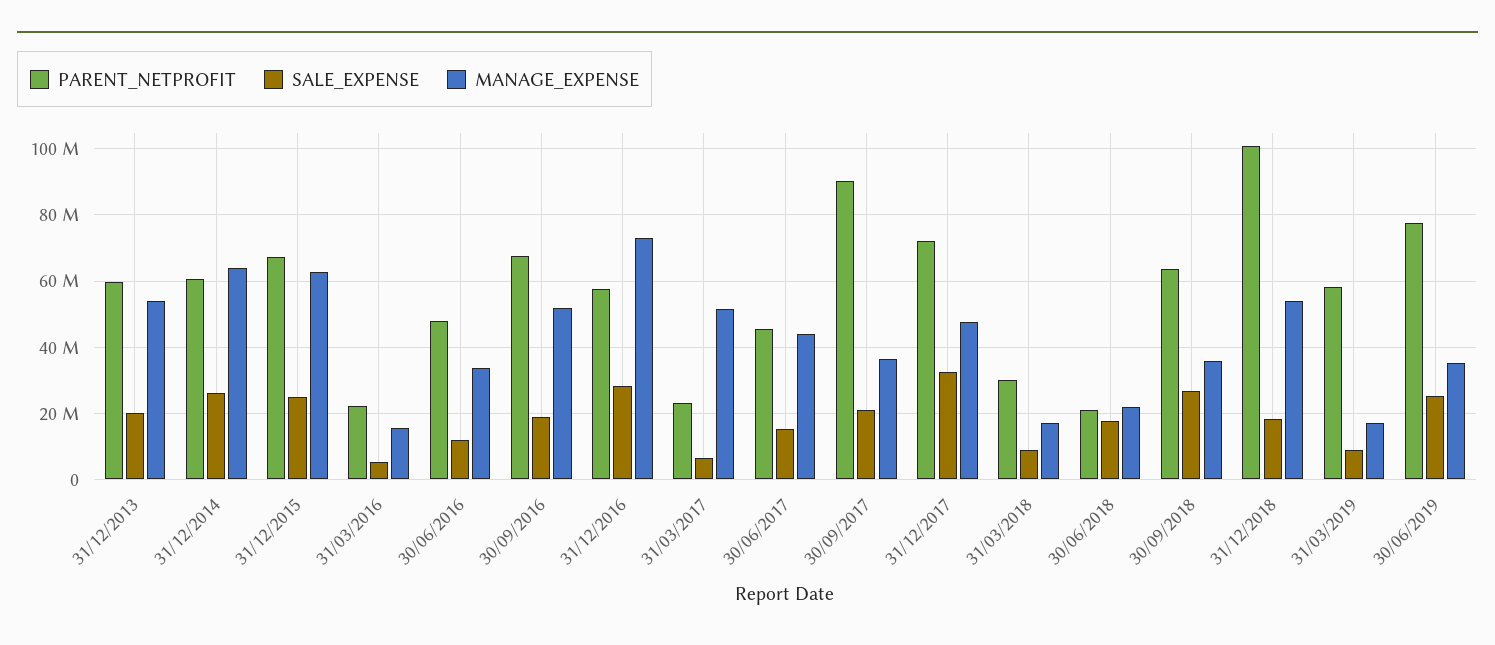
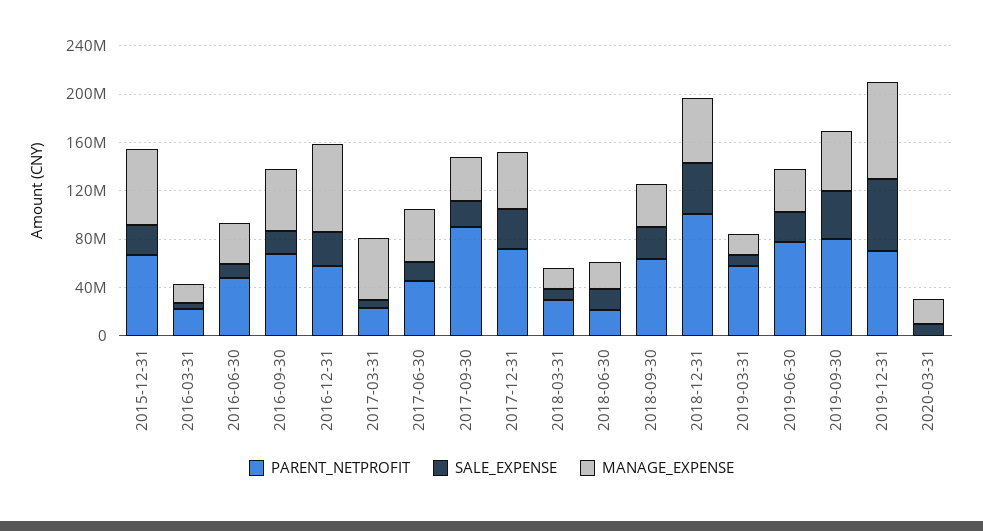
PARENT_NETPROFIT, 31/12/2013: 60000000 -> none
SALE_EXPENSE, 31/12/2013: 20000000 -> none
MANAGE_EXPENSE, 31/12/2013: 54000000 -> none
PARENT_NETPROFIT, 31/12/2014: 60000000 -> none
SALE_EXPENSE, 31/12/2014: 26000000 -> none
MANAGE_EXPENSE, 31/12/2014: 64000000 -> none
SALE_EXPENSE, 31/12/2018: 18000000 -> 40000000
PARENT_NETPROFIT, 2019-09-30: none -> 80000000
SALE_EXPENSE, 2019-09-30: none -> 40000000
MANAGE_EXPENSE, 2019-09-30: none -> 50000000
PARENT_NETPROFIT, 2019-12-31: none -> 70000000
SALE_EXPENSE, 2019-12-31: none -> 60000000
MANAGE_EXPENSE, 2019-12-31: none -> 80000000
PARENT_NETPROFIT, 2020-03-31: none -> 0
SALE_EXPENSE, 2020-03-31: none -> 10000000
MANAGE_EXPENSE, 2020-03-31: none -> 20000000

